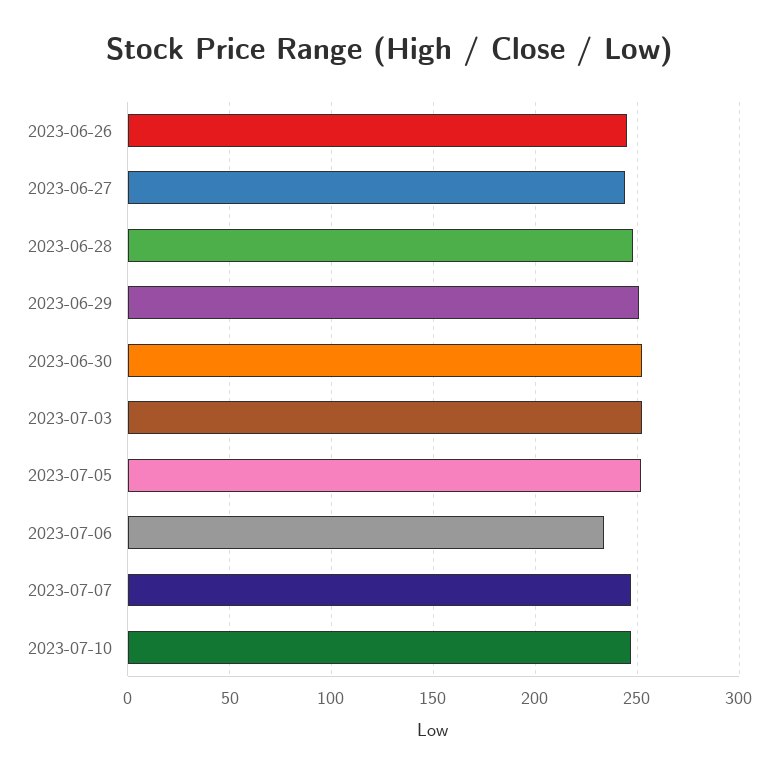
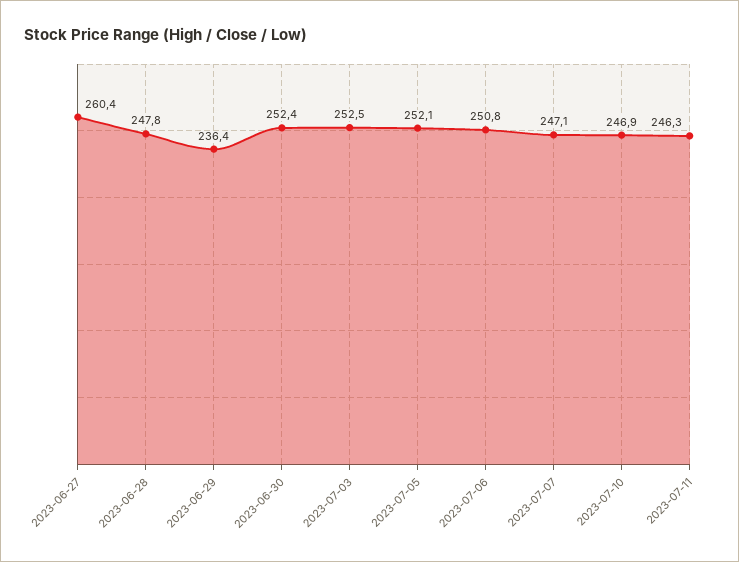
2023-06-26: 245 -> none
2023-06-27: 245 -> 260.4
2023-06-29: 250 -> 236.4
2023-07-06: 235 -> 250.8
2023-07-11: none -> 246.3

